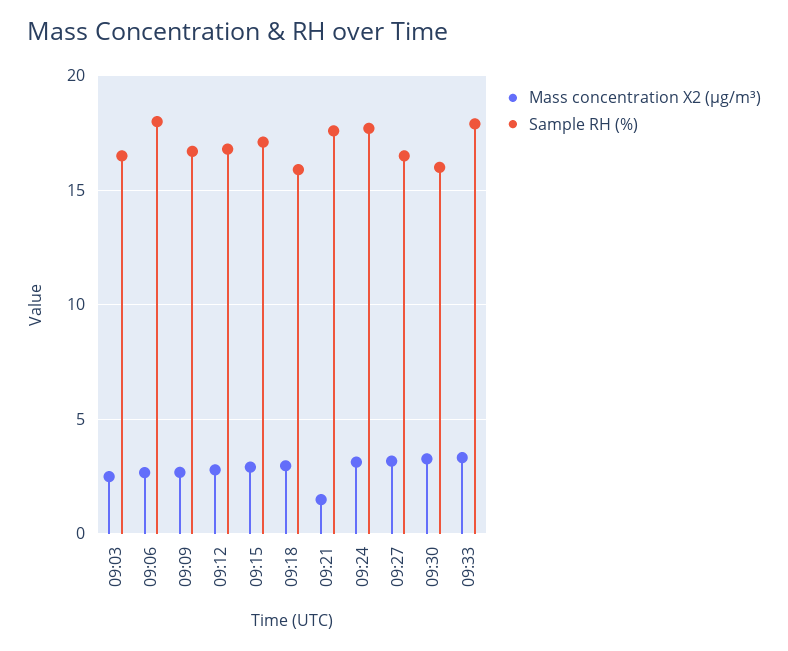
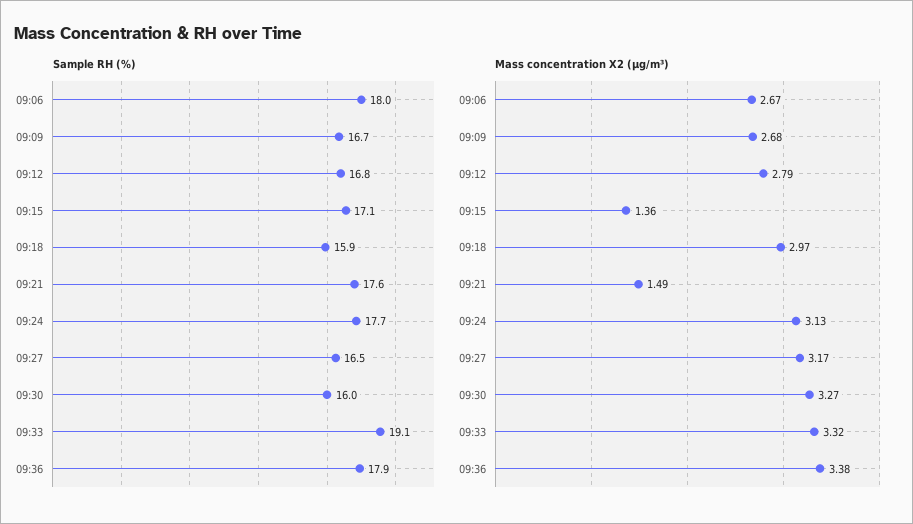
Mass concentration X2 (μg/m³), 09:03: 2.5 -> none
Sample RH (%), 09:03: 16.5 -> none
Mass concentration X2 (μg/m³), 09:15: 3 -> 1.36
Sample RH (%), 09:33: 18 -> 19.1
Sample RH (%), 09:36: none -> 17.9
Mass concentration X2 (μg/m³), 09:36: none -> 3.38

